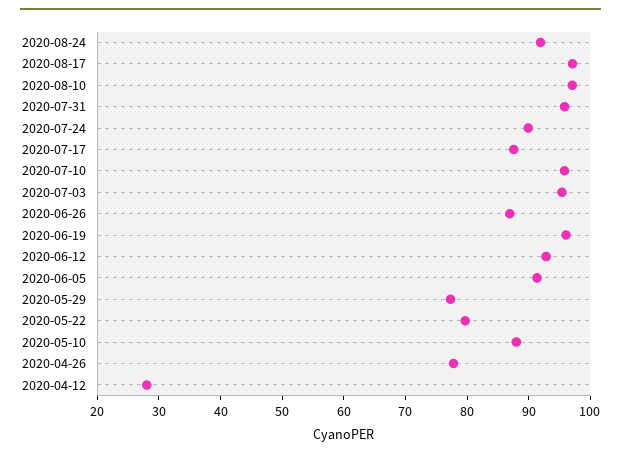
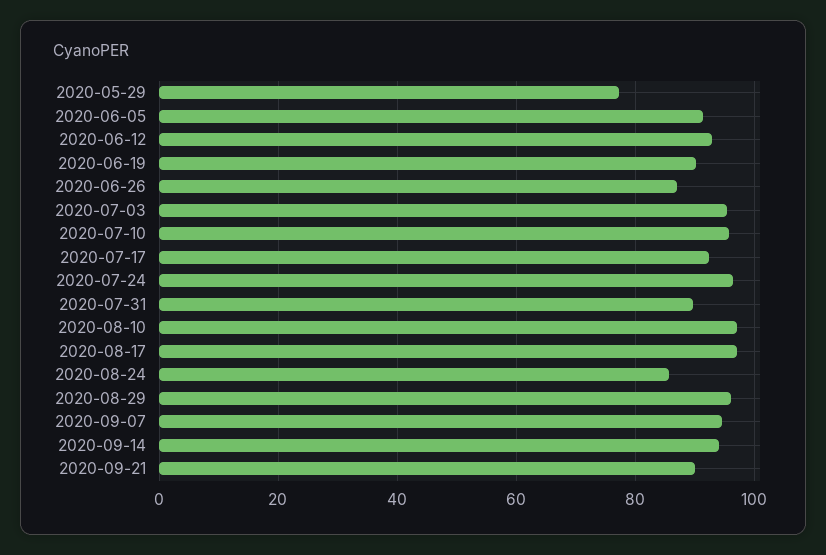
2020-08-24: 92 -> 86
2020-07-31: 96 -> 90
2020-07-24: 90 -> 96
2020-07-17: 88 -> 92
2020-06-19: 96 -> 90
2020-05-22: 80 -> none
2020-05-10: 88 -> none
2020-04-26: 78 -> none
2020-04-12: 28 -> none
2020-08-29: none -> 96
2020-09-07: none -> 94
2020-09-14: none -> 94
2020-09-21: none -> 90

